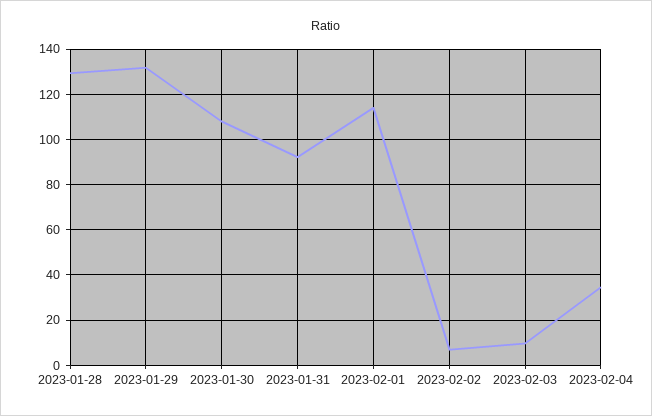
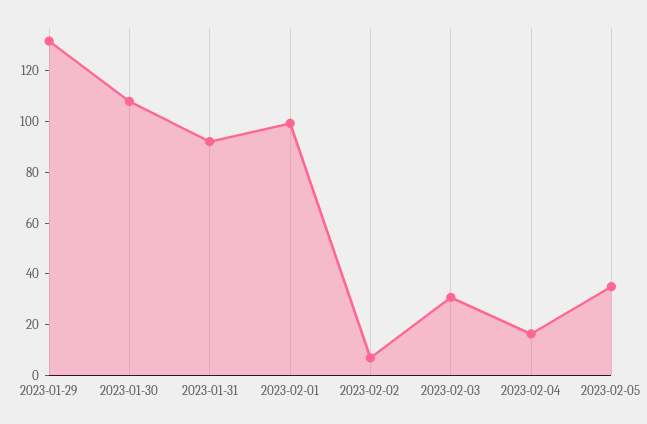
2023-01-28: 130 -> none
2023-02-01: 115 -> 100
2023-02-03: 10 -> 30
2023-02-04: 35 -> 15
2023-02-05: none -> 35

